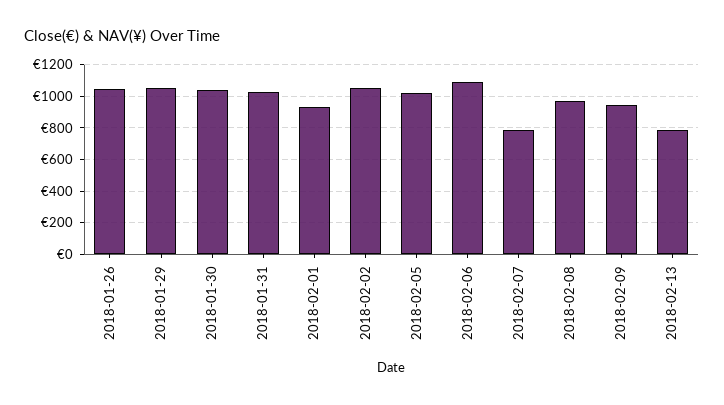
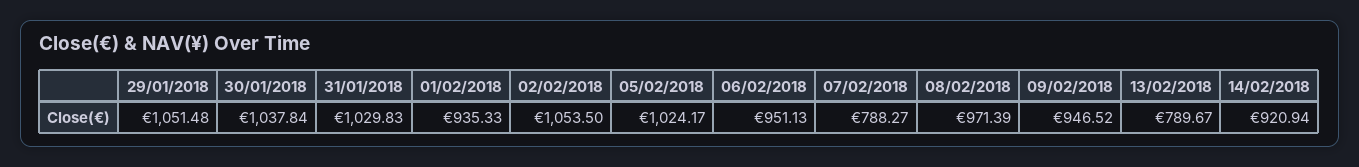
2018-01-26: 1050 -> none
2018-02-06: 1100 -> 951.13
14/02/2018: none -> 920.94

